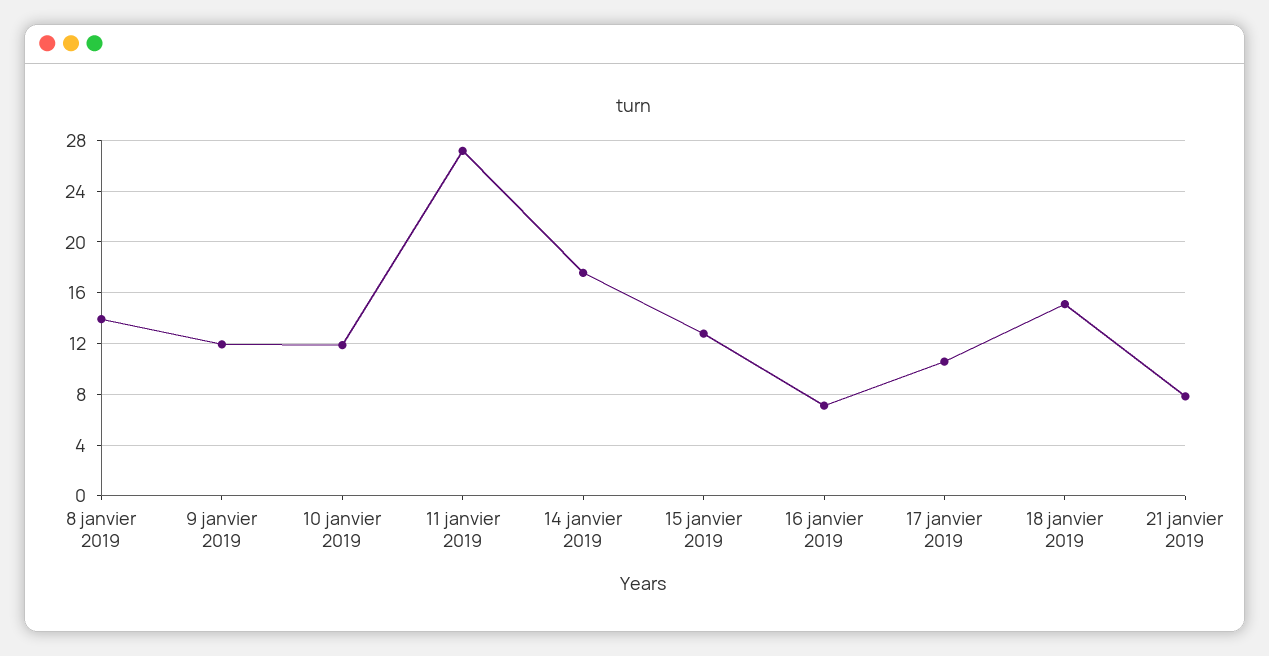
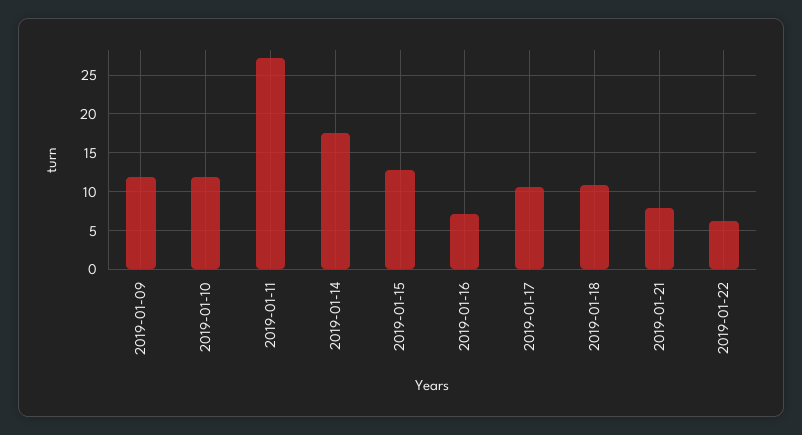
8 janvier 2019: 14 -> none
18 janvier 2019: 15 -> 11
2019-01-22: none -> 6

